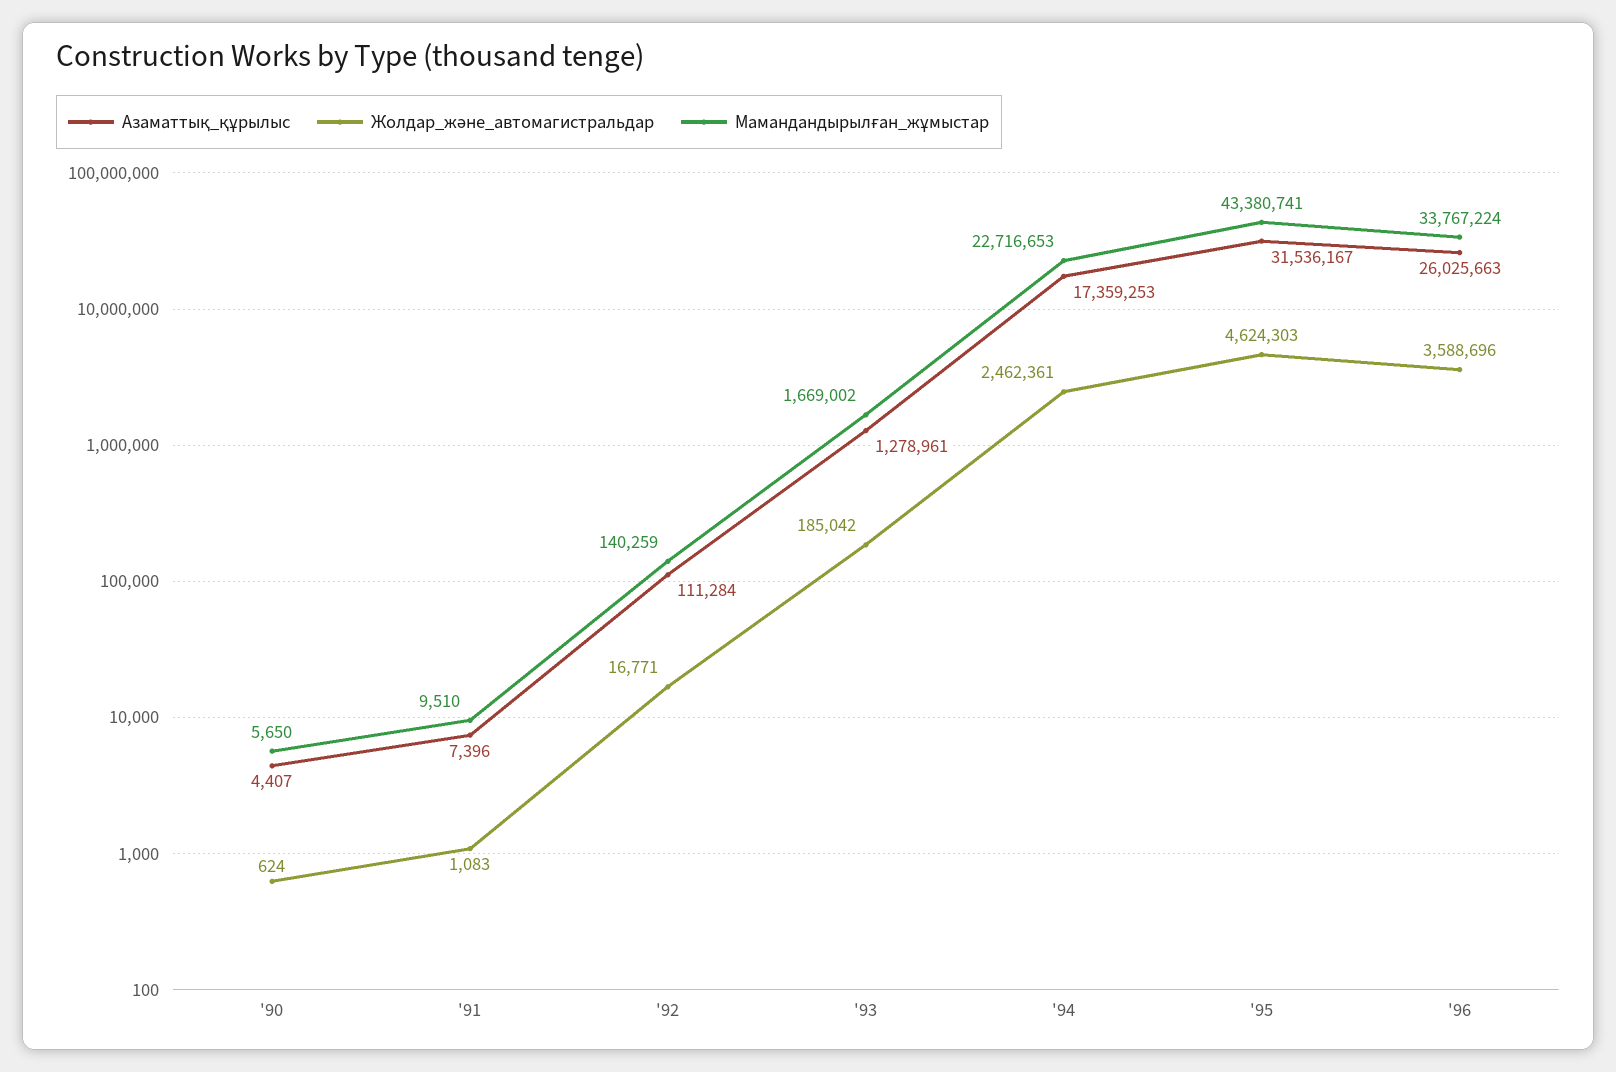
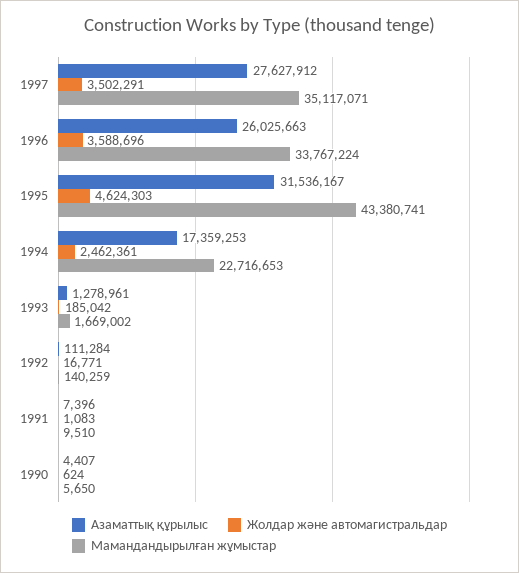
Азаматтық_құрылыс, 1997: none -> 27627912
Жолдар_және_автомагистральдар, 1997: none -> 3502291
Мамандандырылған_жұмыстар, 1997: none -> 35117071

